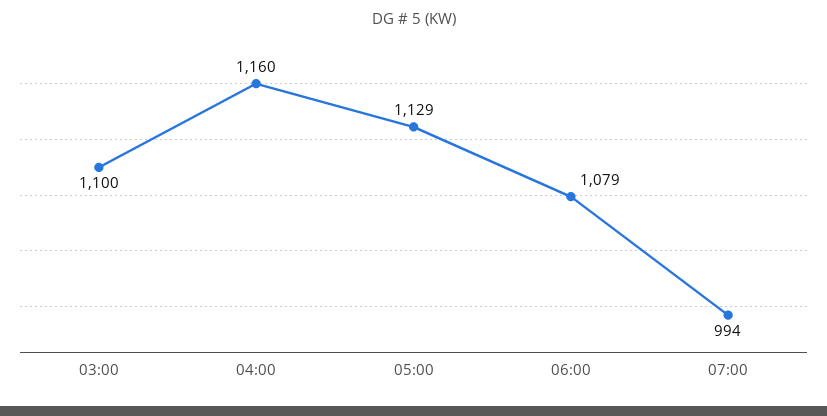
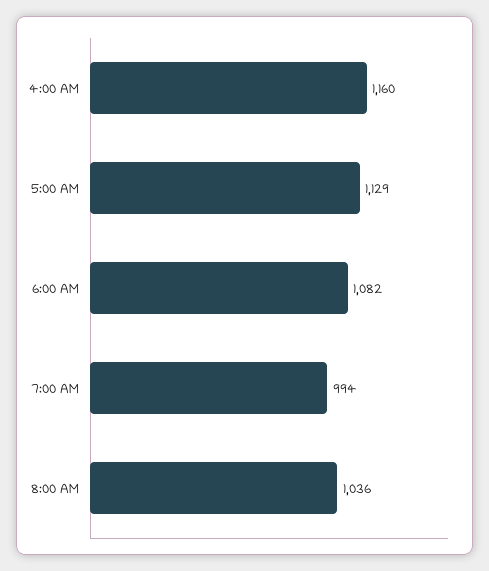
03:00: 1100 -> none
06:00: 1079 -> 1082
8:00 AM: none -> 1036

